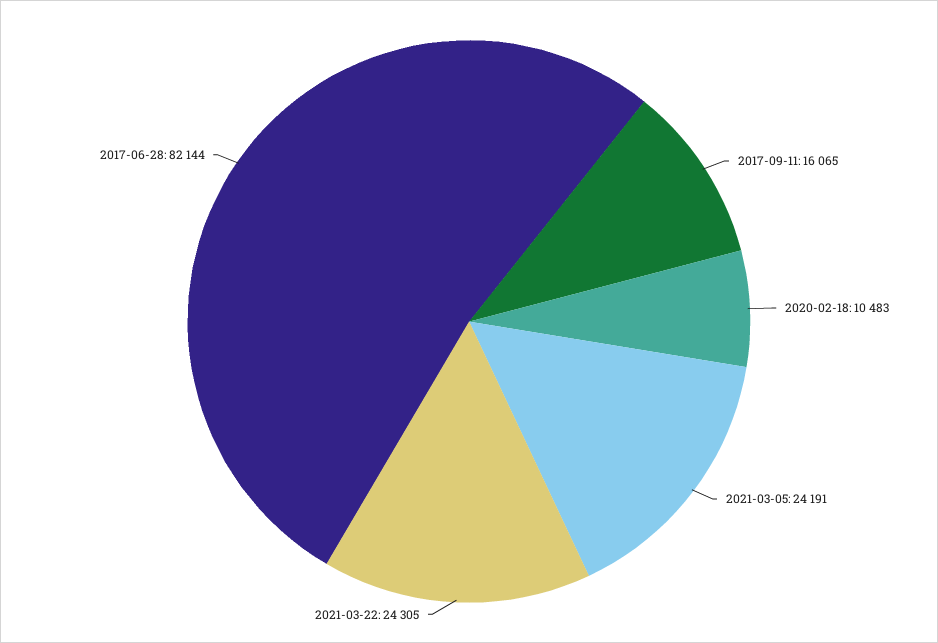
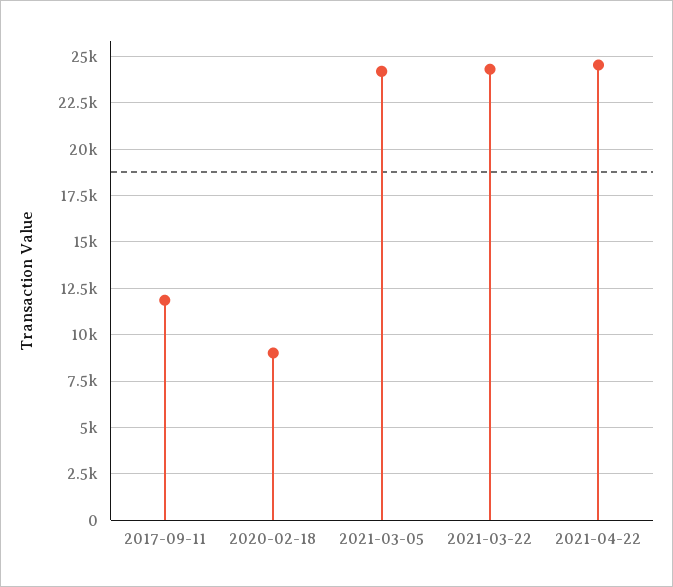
2017-09-11: 16065 -> 12000
2020-02-18: 10483 -> 9000
2017-06-28: 82144 -> none
2021-04-22: none -> 24500

